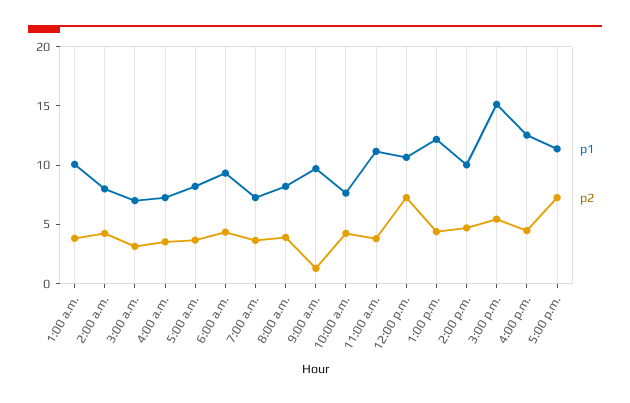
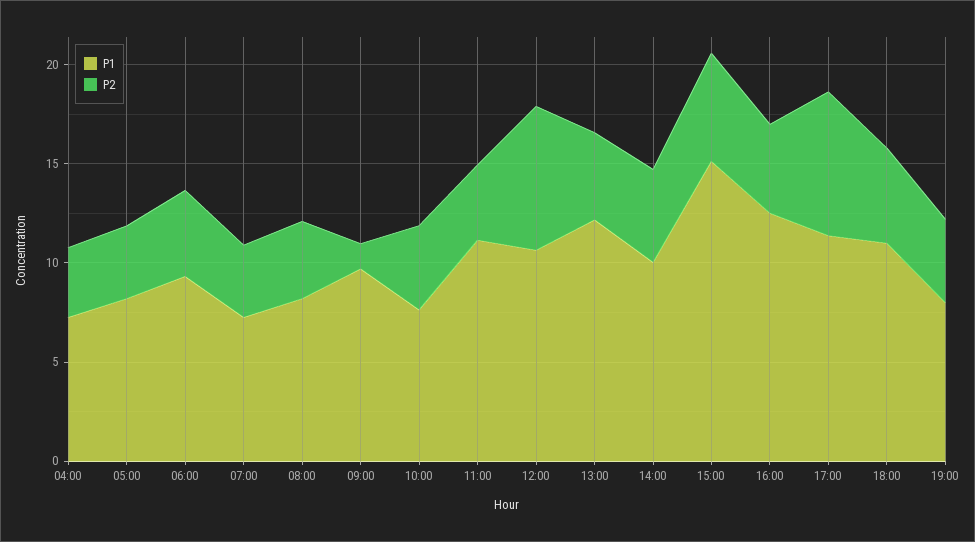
p1, 1:00 a.m.: 10 -> none
p2, 1:00 a.m.: 4 -> none
p1, 2:00 a.m.: 8 -> none
p2, 2:00 a.m.: 4 -> none
p1, 3:00 a.m.: 7 -> none
p2, 3:00 a.m.: 3 -> none
p1, 18:00: none -> 11
p2, 18:00: none -> 5
p1, 19:00: none -> 8
p2, 19:00: none -> 4

